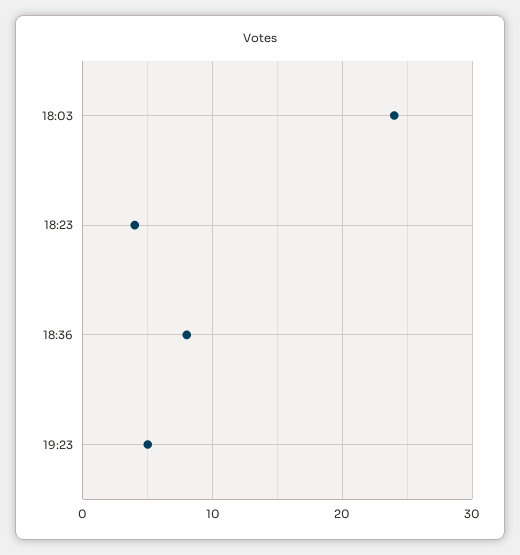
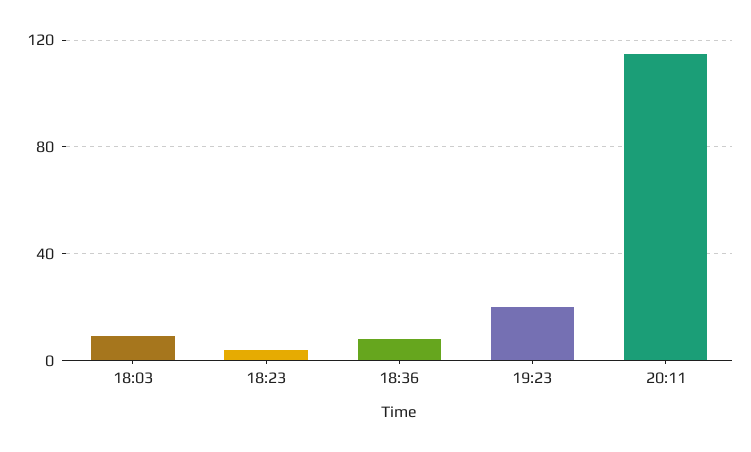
18:03: 24 -> 10
19:23: 5 -> 20
20:11: none -> 115

